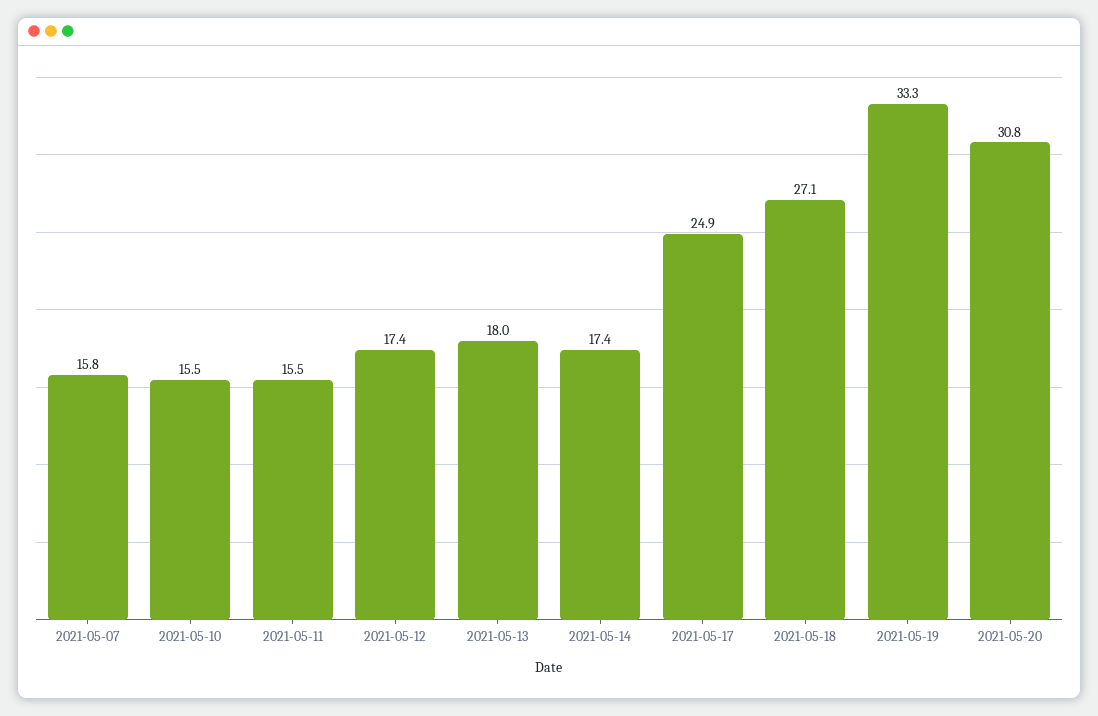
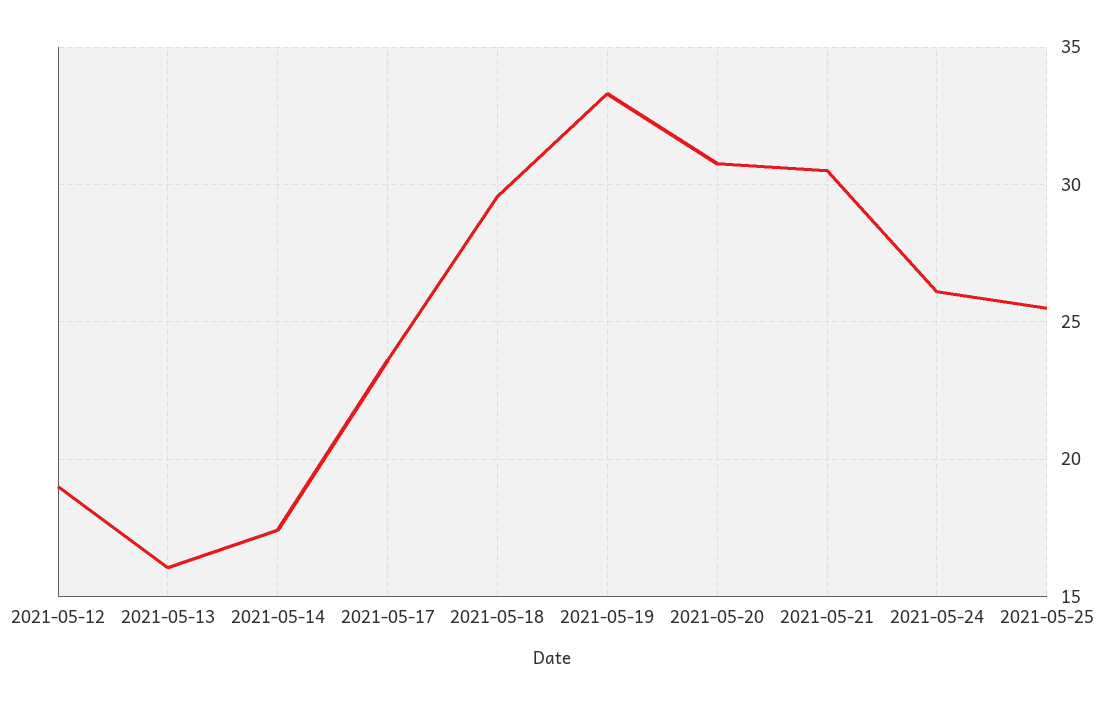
2021-05-07: 15.8 -> none
2021-05-10: 15.5 -> none
2021-05-11: 15.5 -> none
2021-05-12: 17.4 -> 19
2021-05-13: 18 -> 16
2021-05-17: 24.9 -> 23.5
2021-05-18: 27.1 -> 29.5
2021-05-21: none -> 30.5
2021-05-24: none -> 26
2021-05-25: none -> 25.5

